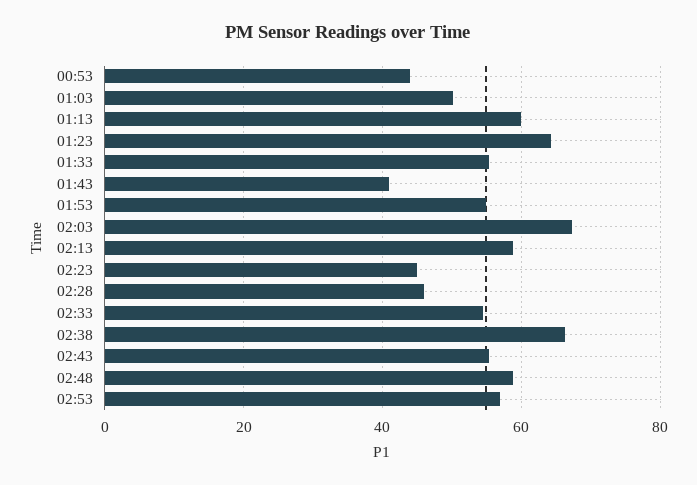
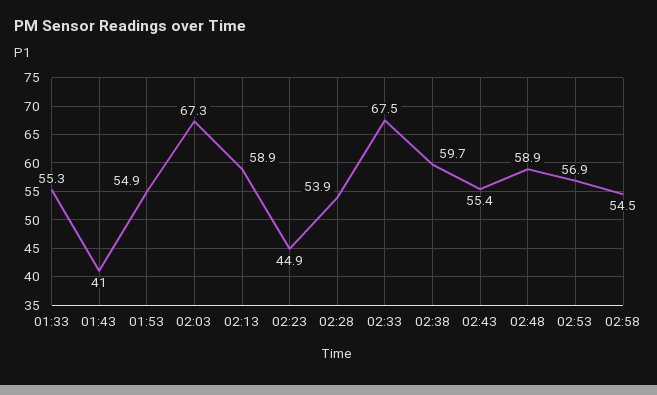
00:53: 44 -> none
01:03: 50 -> none
01:13: 60 -> none
01:23: 64 -> none
02:28: 46 -> 53.9
02:33: 54 -> 67.5
02:38: 66 -> 59.7
02:58: none -> 54.5

